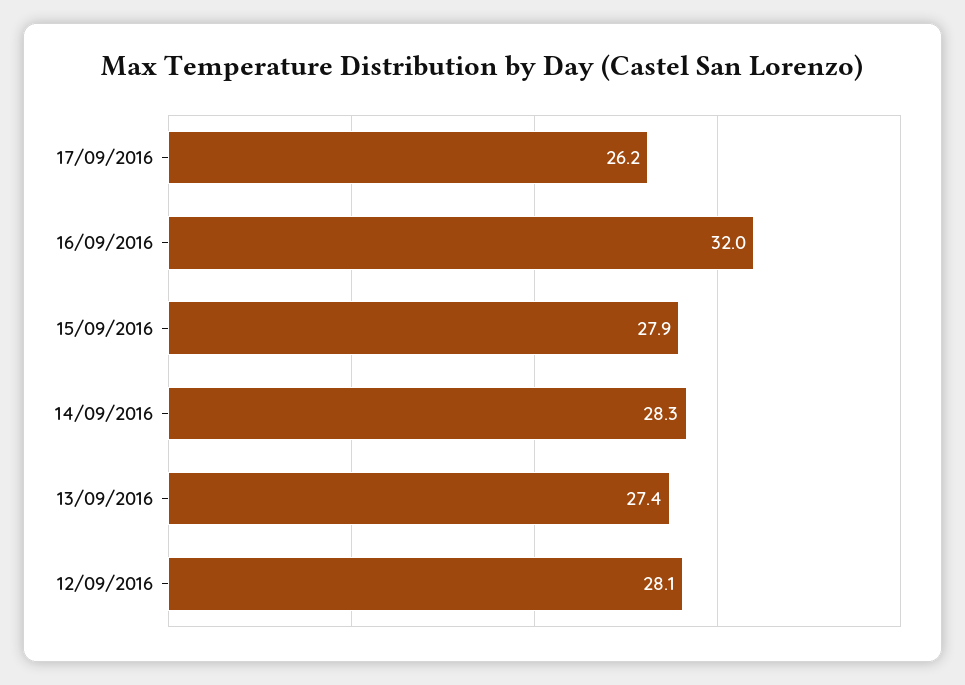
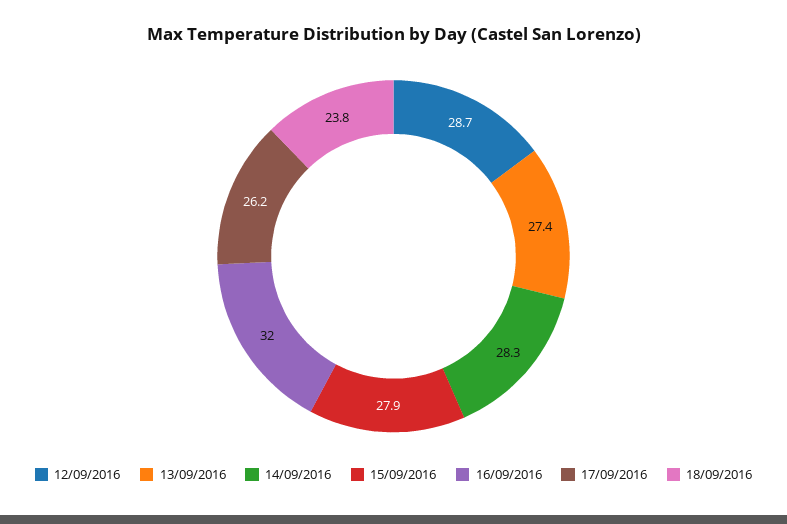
12/09/2016: 28.1 -> 28.7
18/09/2016: none -> 23.8

